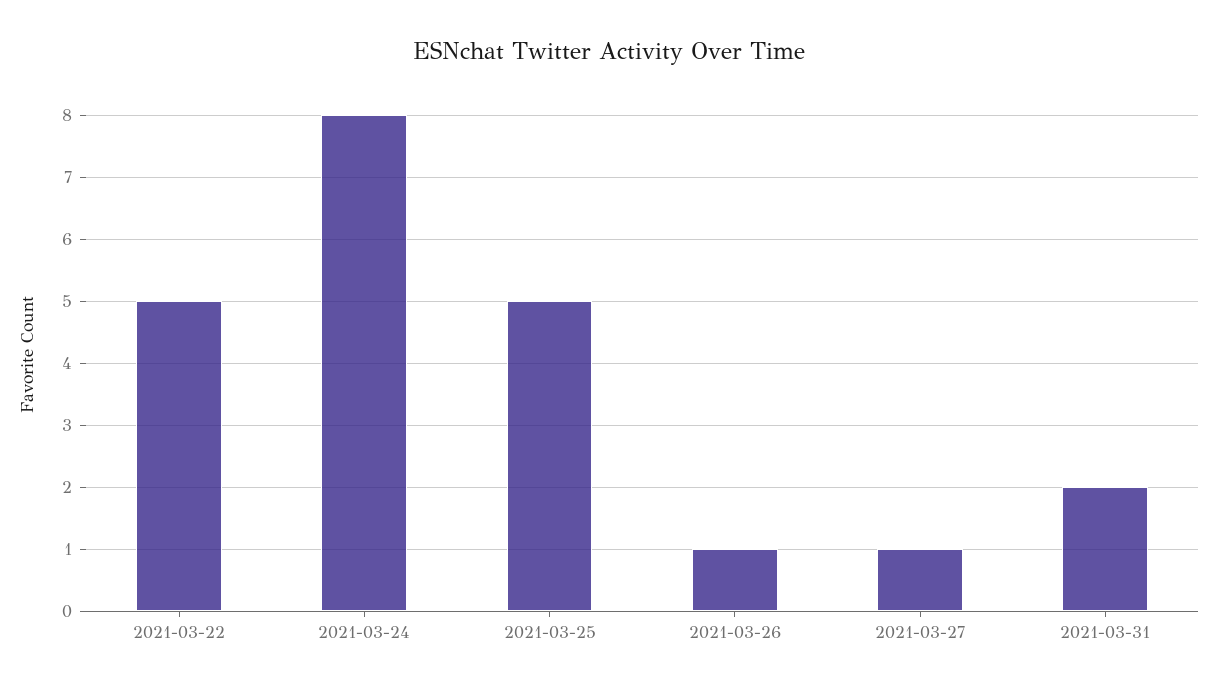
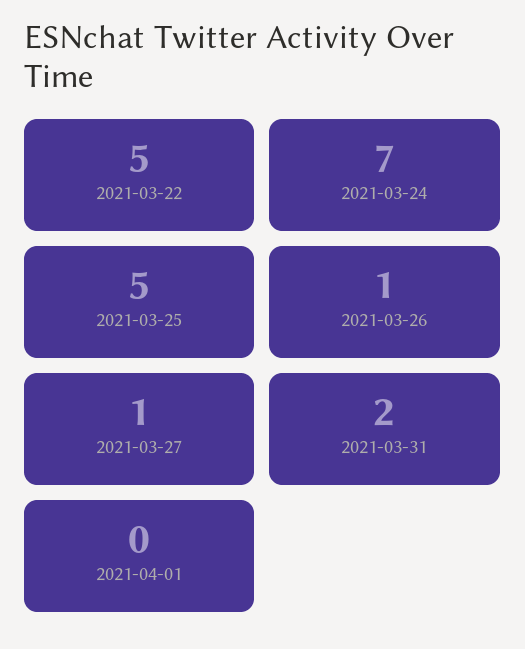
2021-03-24: 8 -> 7
2021-04-01: none -> 0

